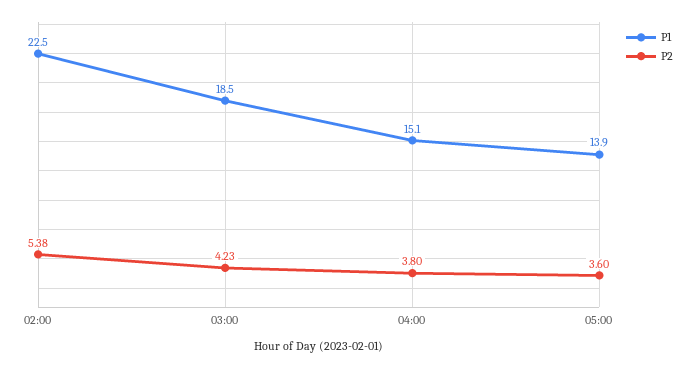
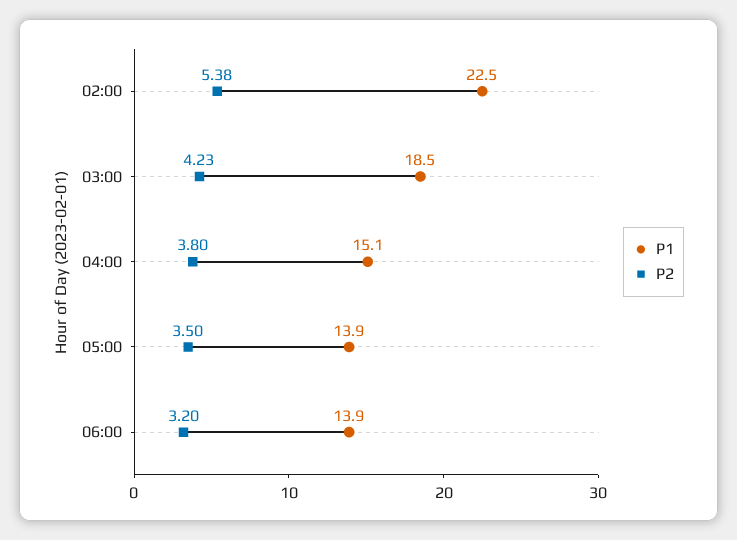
P2, 05:00: 3.6 -> 3.5
P1, 06:00: none -> 13.9
P2, 06:00: none -> 3.2

